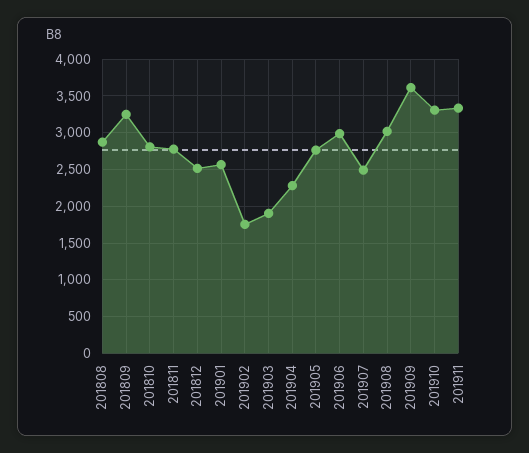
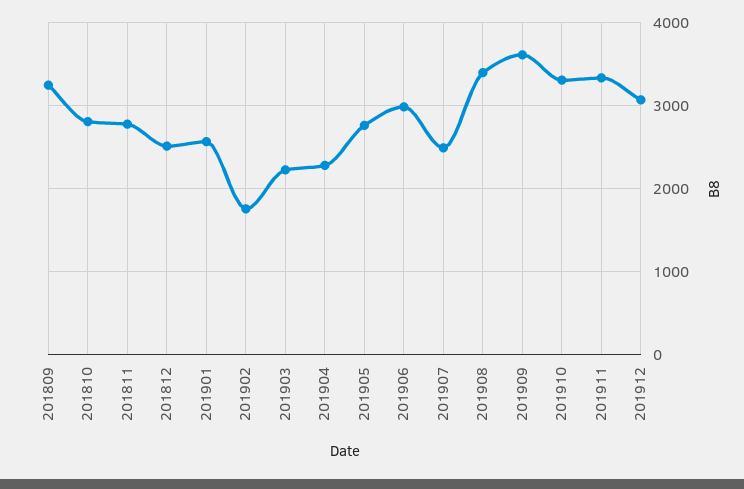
201808: 2900 -> none
201903: 1900 -> 2200
201908: 3000 -> 3400
201912: none -> 3100

